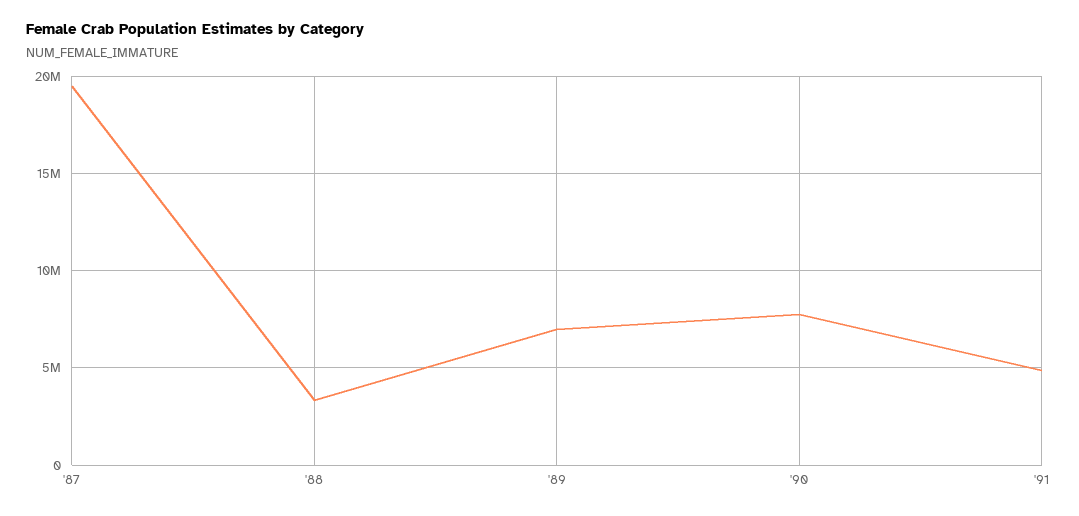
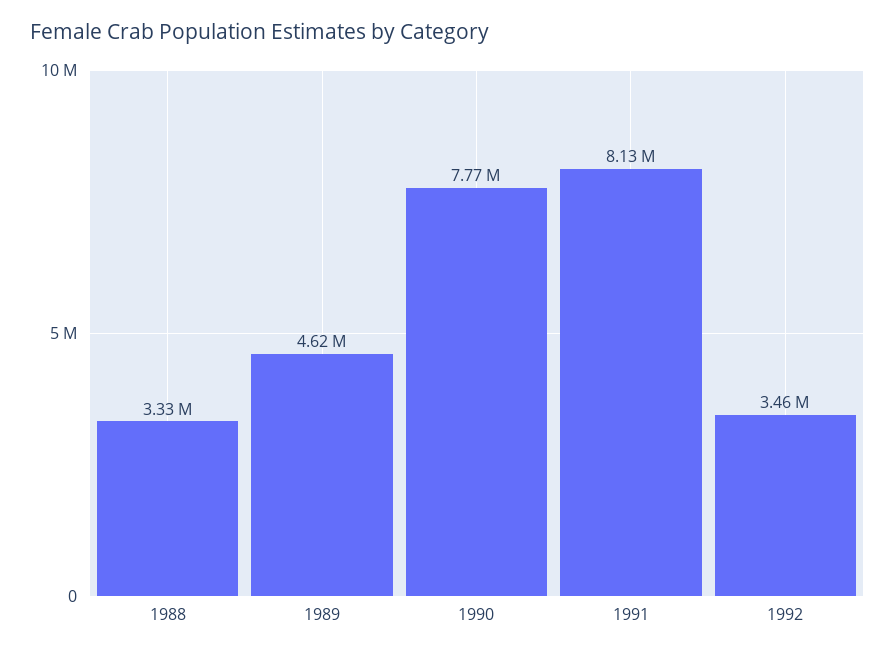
'87: 19500000 -> none
'89: 7000000 -> 4620000
'91: 5000000 -> 8130000
1992: none -> 3460000

